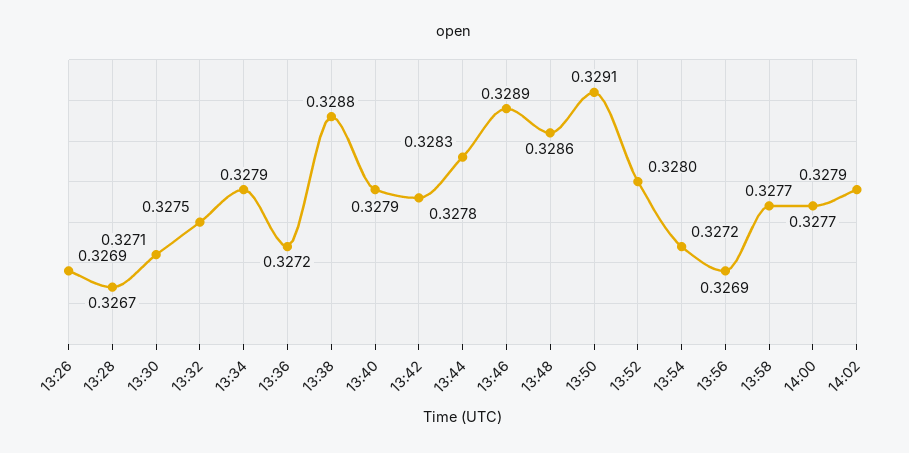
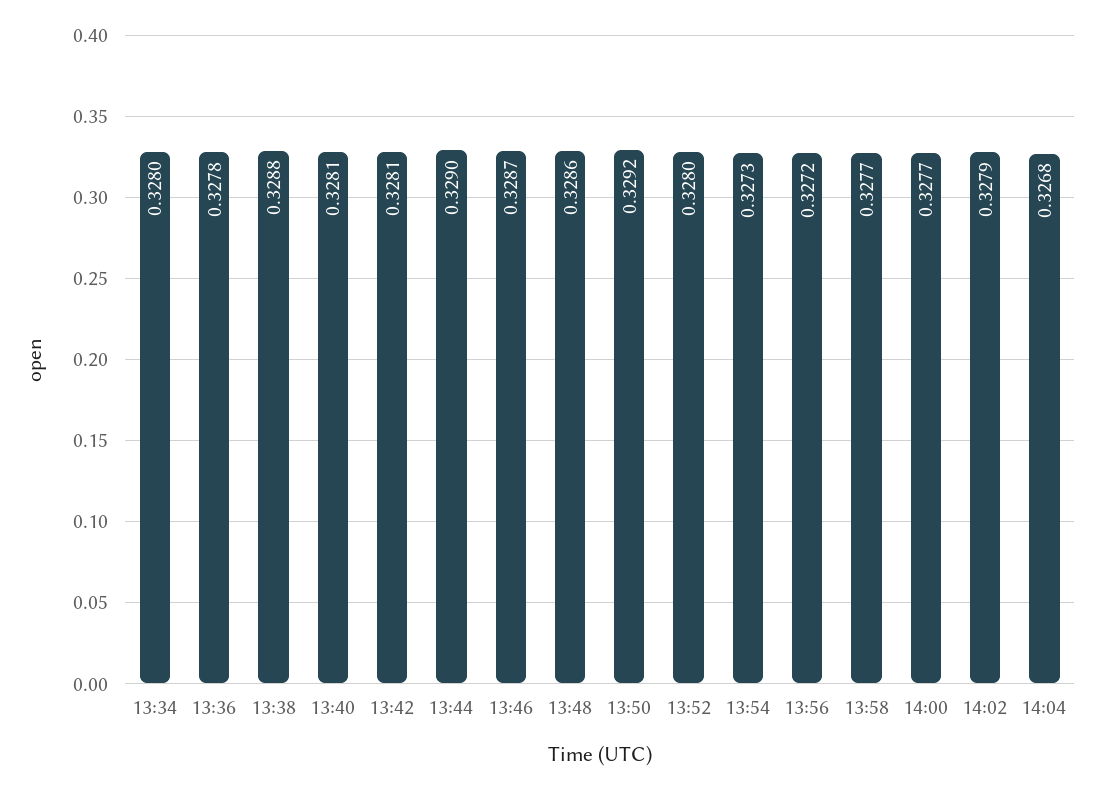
13:26: 0.3269 -> none
13:28: 0.3267 -> none
13:30: 0.3271 -> none
13:32: 0.3275 -> none
13:34: 0.3279 -> 0.328
13:36: 0.3272 -> 0.3278
13:40: 0.3279 -> 0.3281
13:42: 0.3278 -> 0.3281
13:44: 0.3283 -> 0.329
13:46: 0.3289 -> 0.3287
13:50: 0.3291 -> 0.3292
13:54: 0.3272 -> 0.3273
13:56: 0.3269 -> 0.3272
14:04: none -> 0.3268

